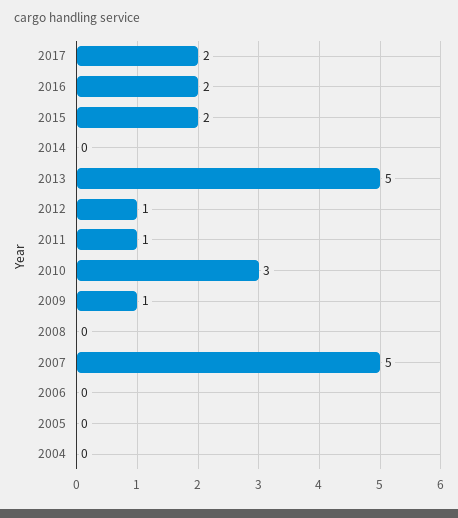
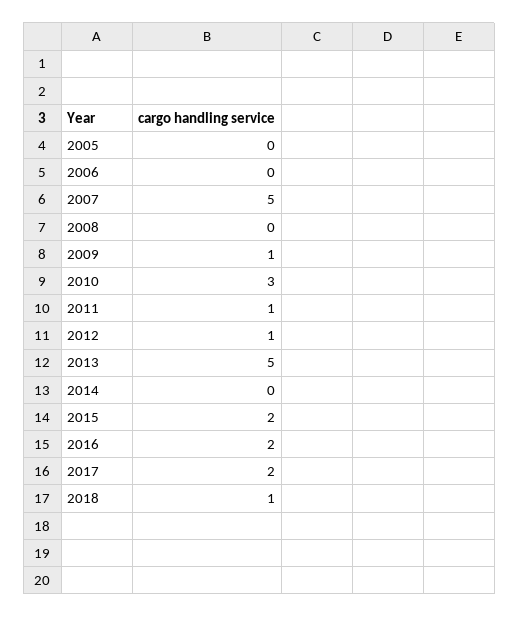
2004: 0 -> none
2018: none -> 1

